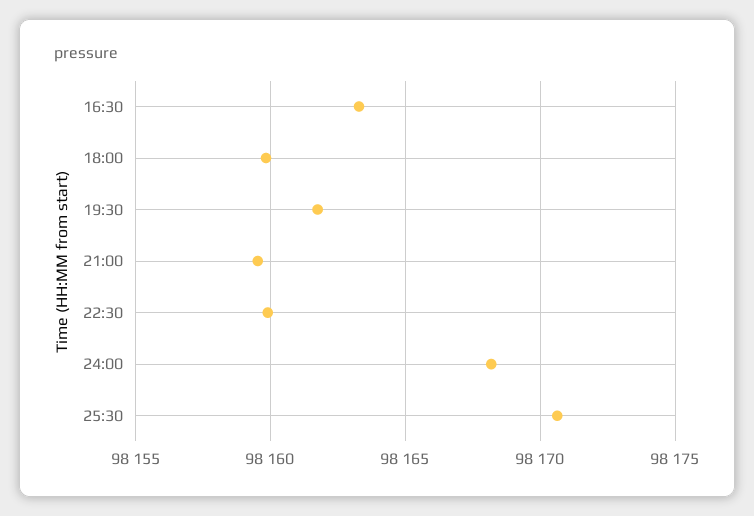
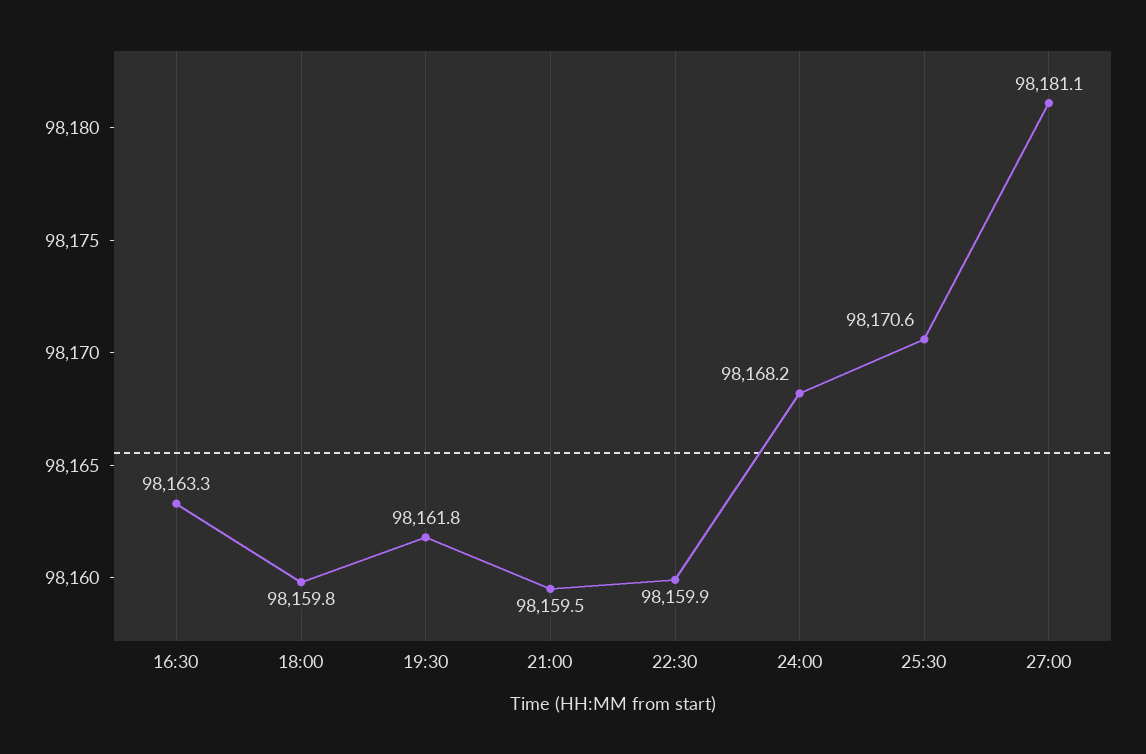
27:00: none -> 98181.1

